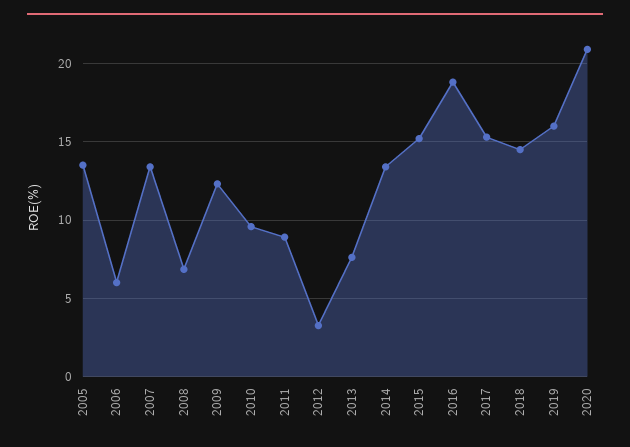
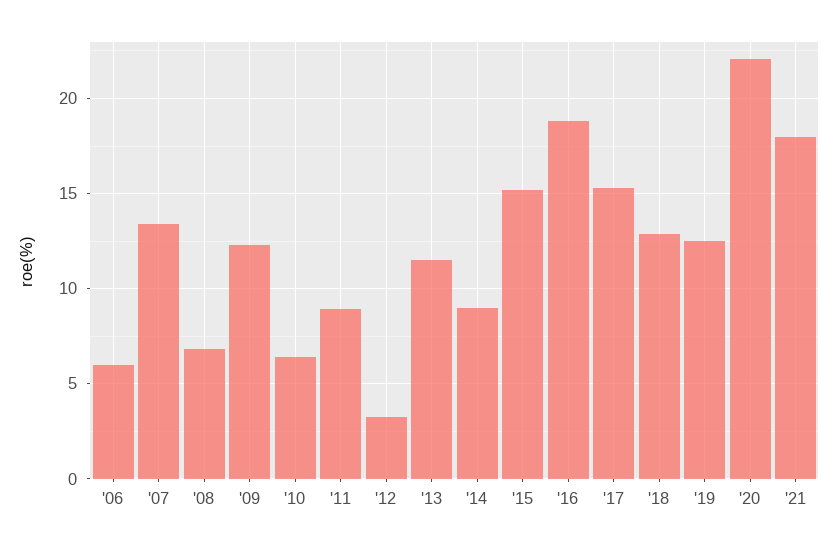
2005: 13.5 -> none
2010: 9.5 -> 6.5
2013: 7.5 -> 11.5
2014: 13.5 -> 9
2018: 14.5 -> 13
2019: 16 -> 12.5
2020: 21 -> 22
'21: none -> 18

